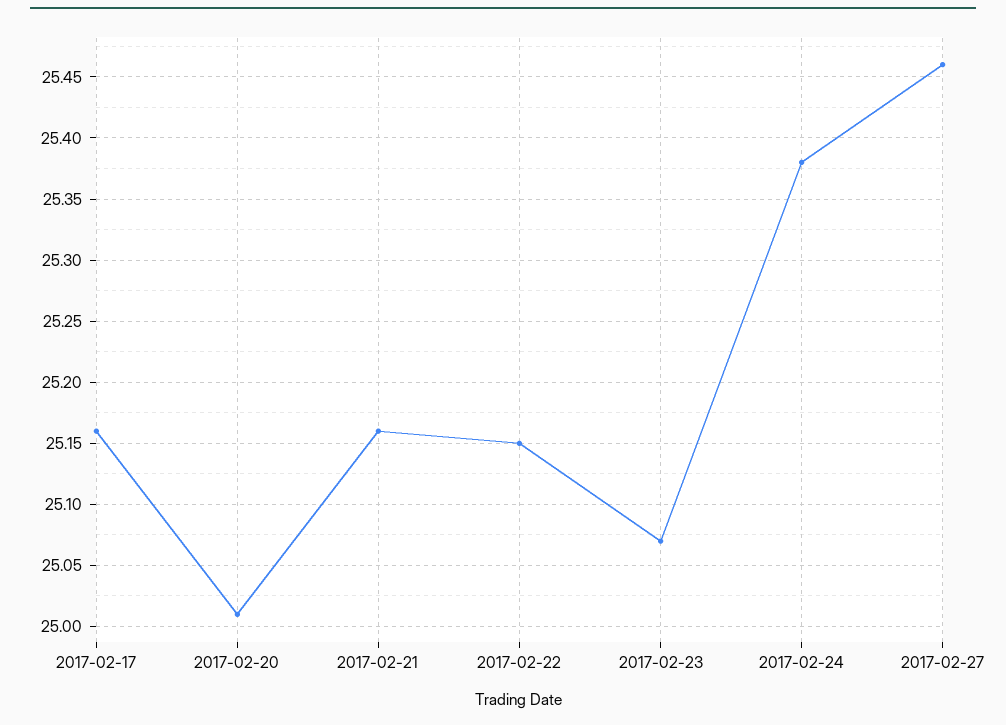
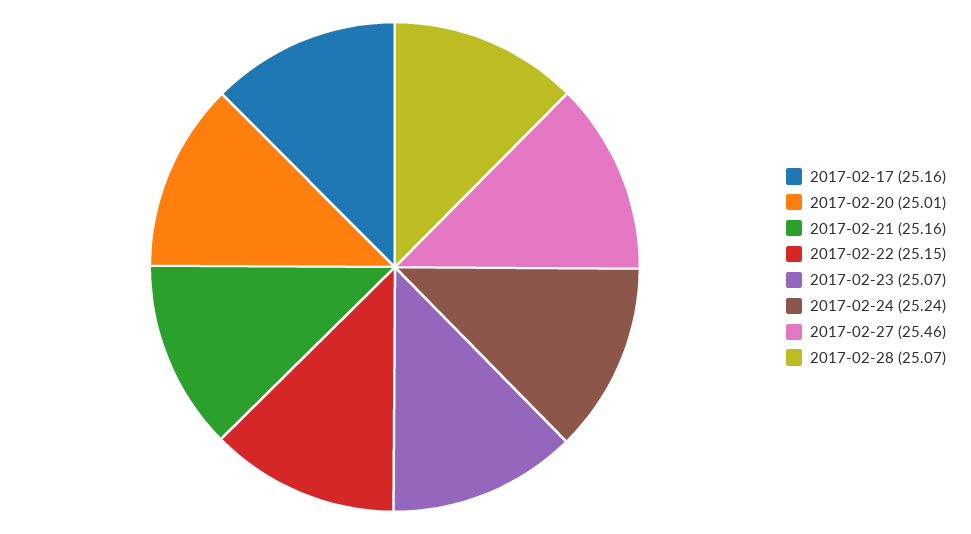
2017-02-24: 25.38 -> 25.24
2017-02-28: none -> 25.07

